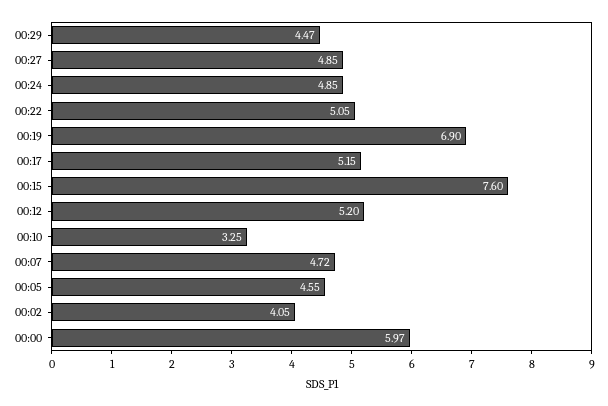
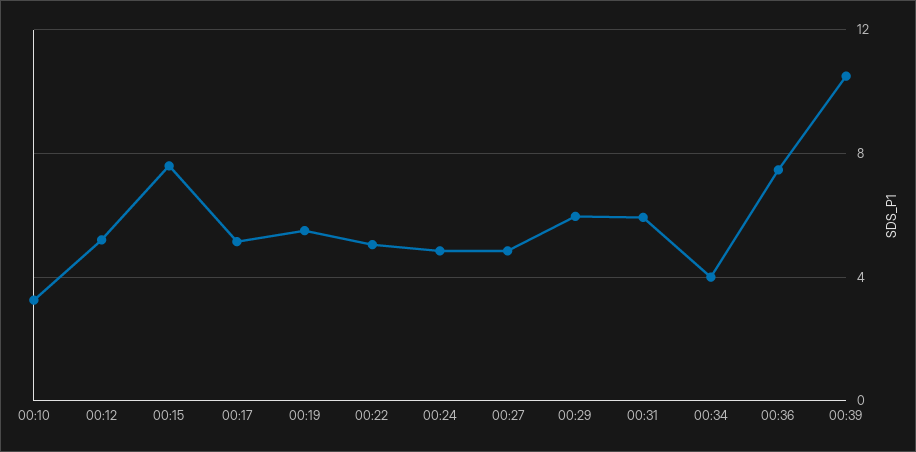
00:29: 4.47 -> 6
00:19: 6.9 -> 5.5
00:07: 4.72 -> none
00:05: 4.55 -> none
00:02: 4.05 -> none
00:00: 5.97 -> none
00:31: none -> 6
00:34: none -> 4
00:36: none -> 7.5
00:39: none -> 10.5

